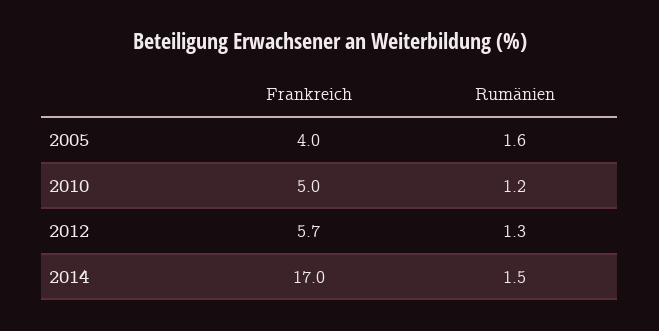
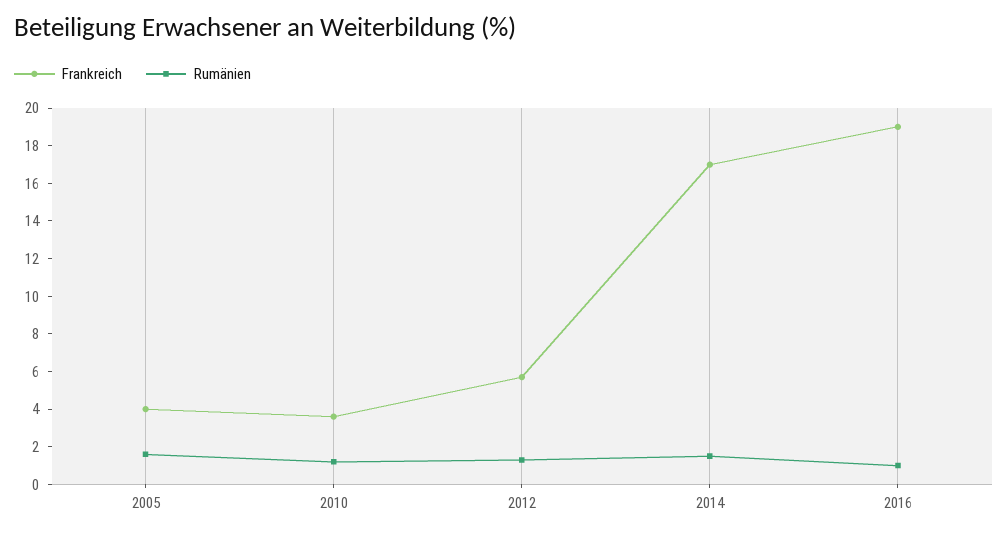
Frankreich, 2010: 5 -> 3.5
Frankreich, 2016: none -> 19
Rumänien, 2016: none -> 1

